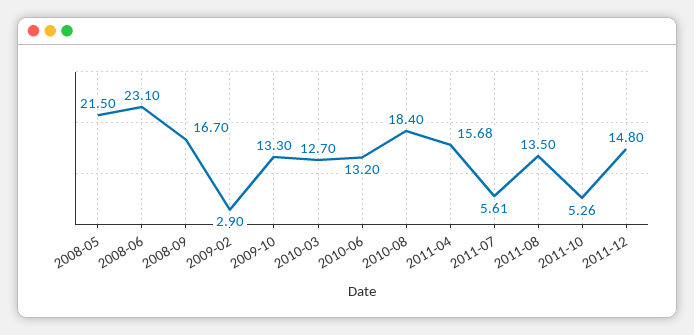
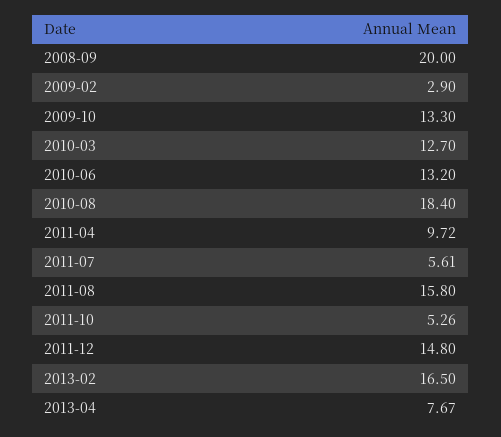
2008-05: 21.5 -> none
2008-06: 23.1 -> none
2008-09: 16.7 -> 20
2011-04: 15.68 -> 9.72
2011-08: 13.5 -> 15.8
2013-02: none -> 16.5
2013-04: none -> 7.67

